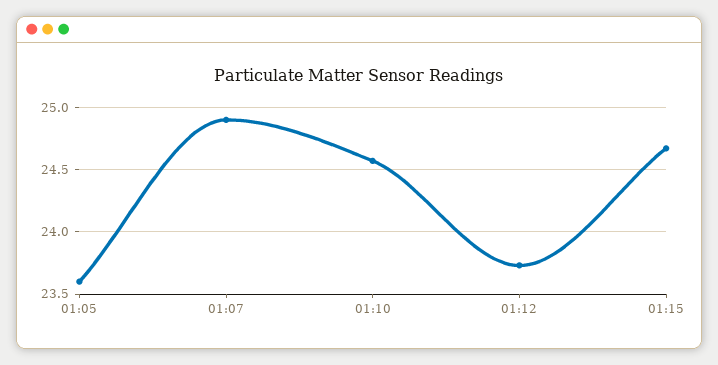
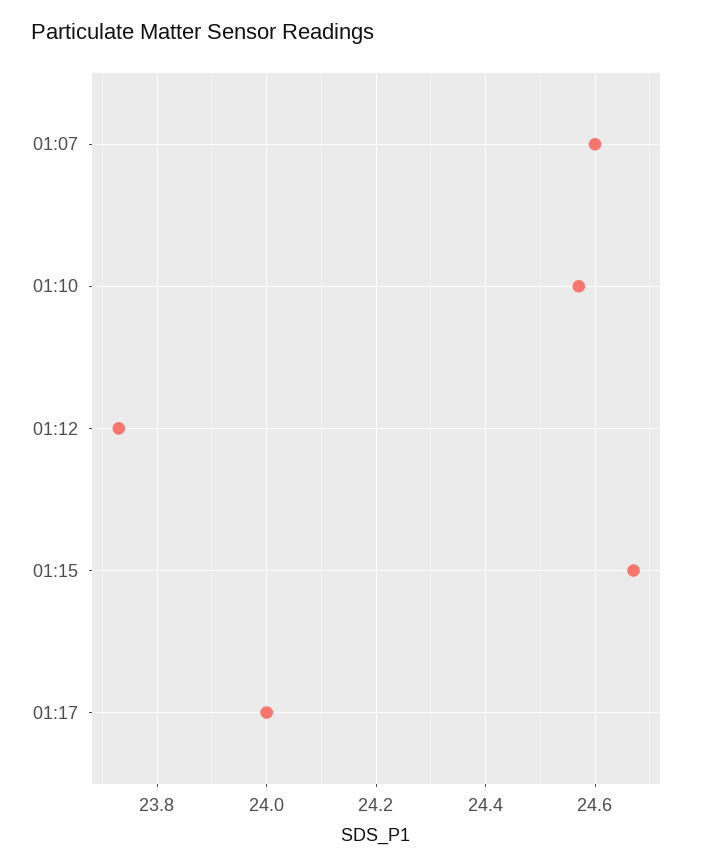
01:05: 23.6 -> none
01:07: 24.9 -> 24.6
01:17: none -> 24

